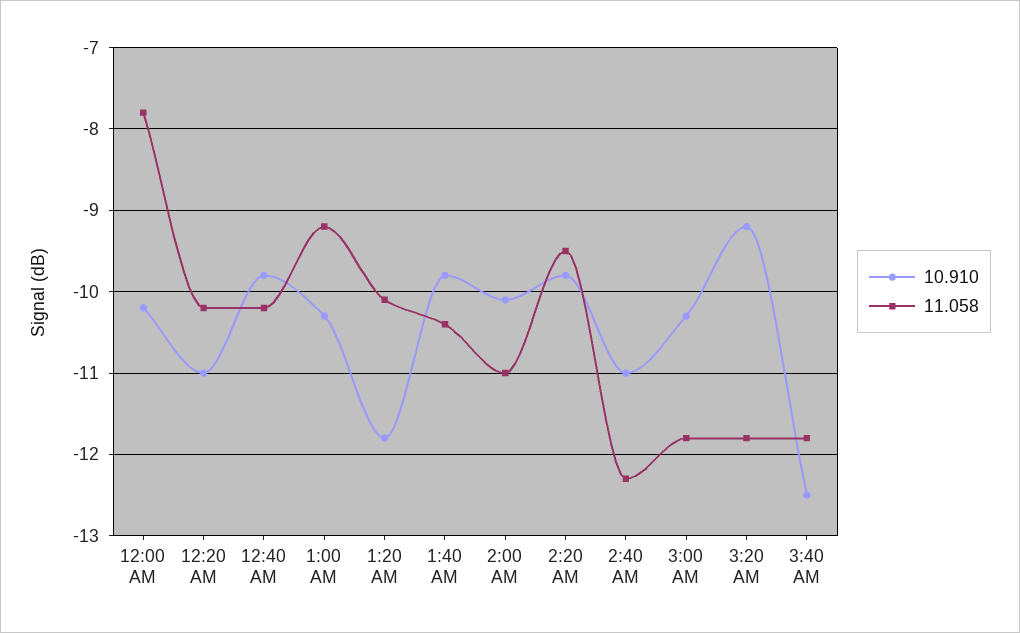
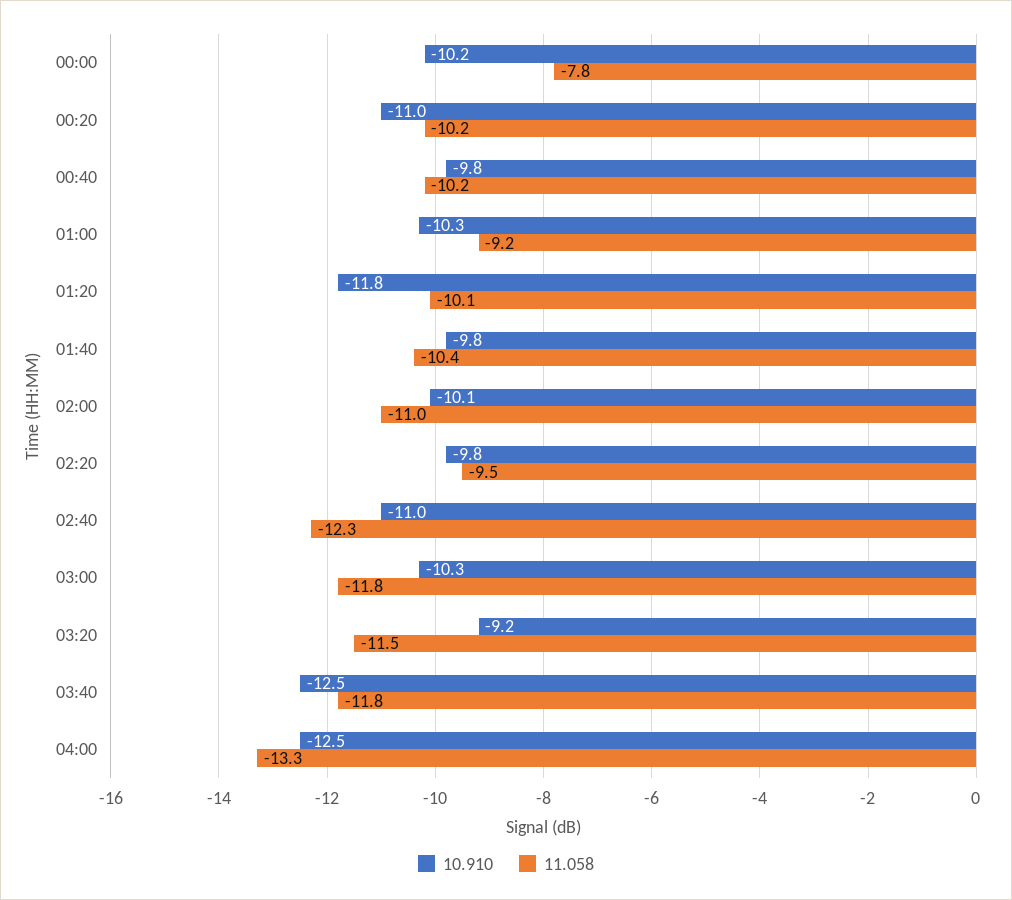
11.058, 3:20 AM: -11.8 -> -11.5
10.910, 04:00: none -> -12.5
11.058, 04:00: none -> -13.3

